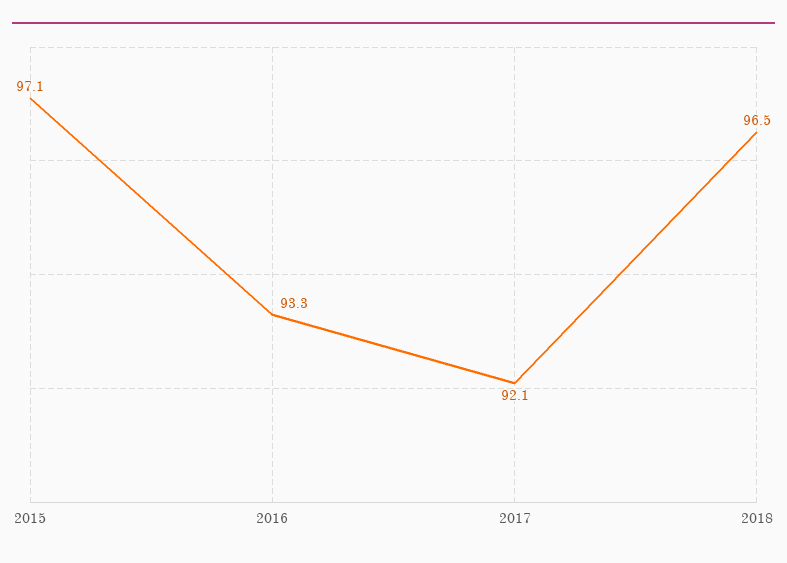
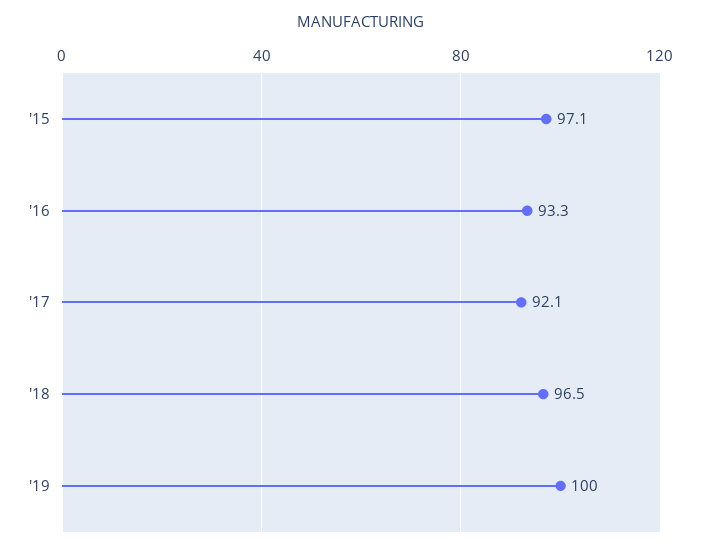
'19: none -> 100

